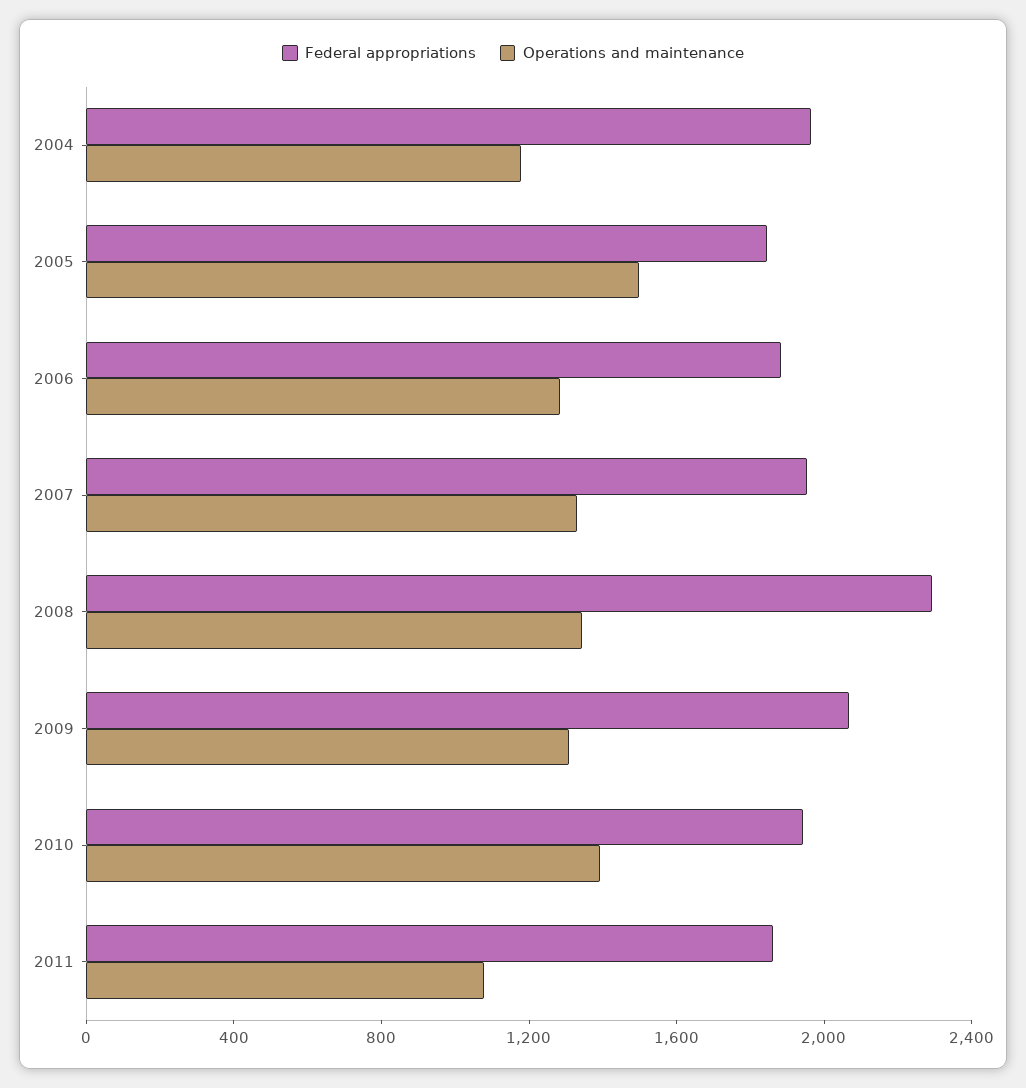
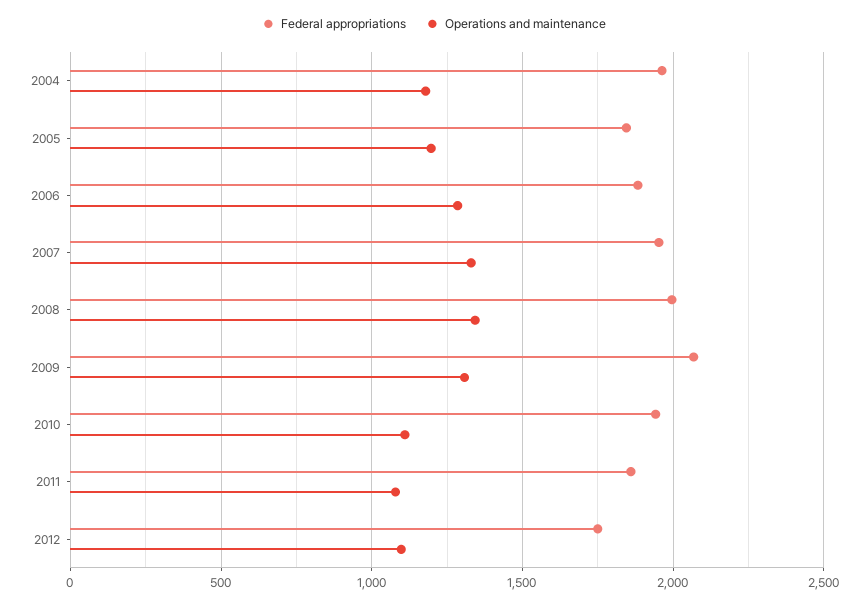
Operations and maintenance, 2005: 1500 -> 1200
Federal appropriations, 2008: 2300 -> 2000
Operations and maintenance, 2010: 1400 -> 1100
Federal appropriations, 2012: none -> 1750
Operations and maintenance, 2012: none -> 1100

